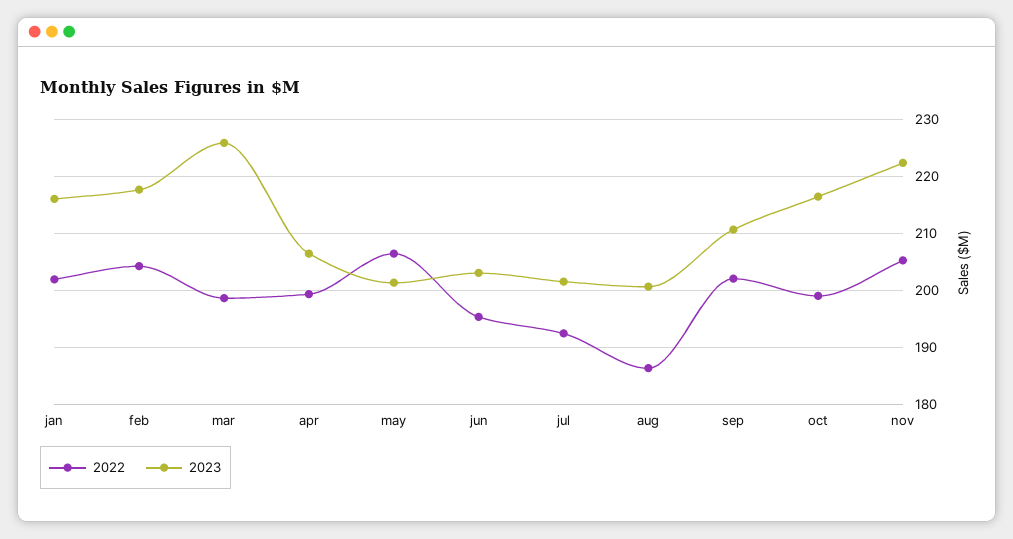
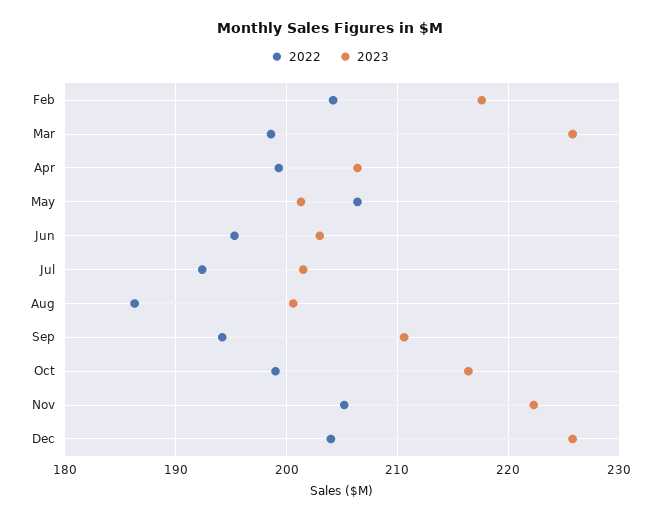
2022, jan: 202 -> none
2023, jan: 216 -> none
2022, sep: 202 -> 194
2022, Dec: none -> 204
2023, Dec: none -> 226

